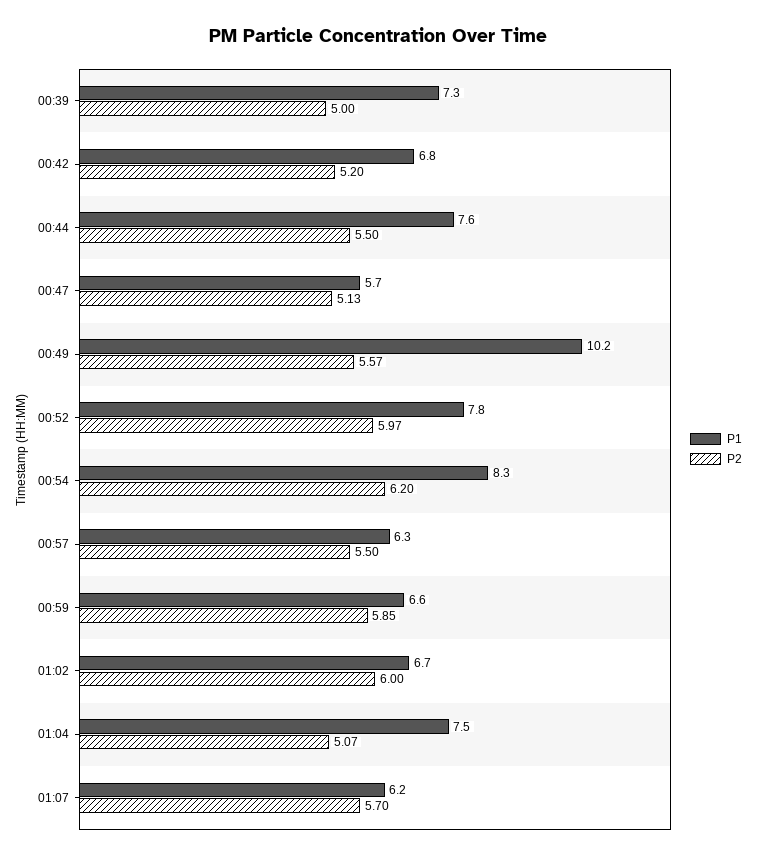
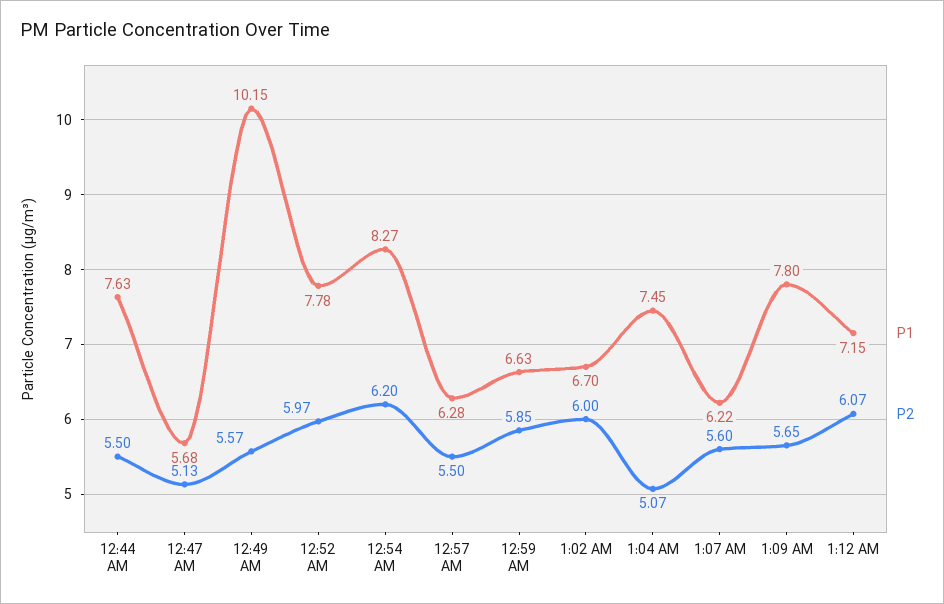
P1, 00:39: 7.3 -> none
P2, 00:39: 5 -> none
P1, 00:42: 6.8 -> none
P2, 00:42: 5.2 -> none
P2, 01:07: 5.7 -> 5.6
P1, 1:09 AM: none -> 7.8
P2, 1:09 AM: none -> 5.65
P1, 1:12 AM: none -> 7.15
P2, 1:12 AM: none -> 6.07

